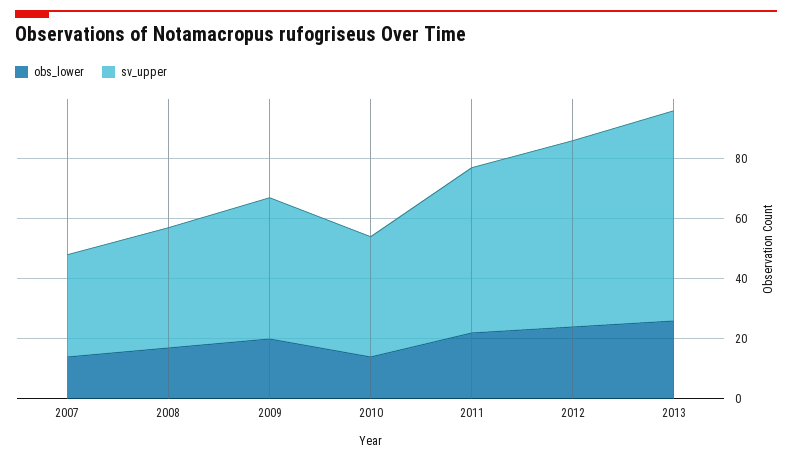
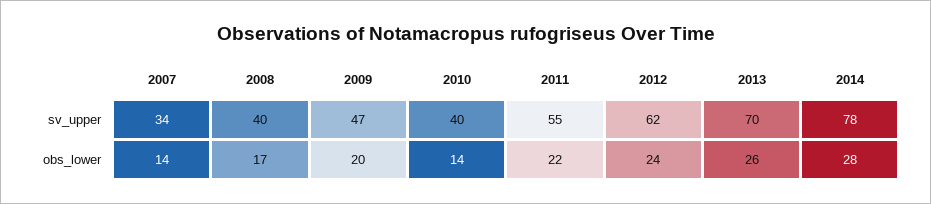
sv_upper, 2014: none -> 78
obs_lower, 2014: none -> 28

